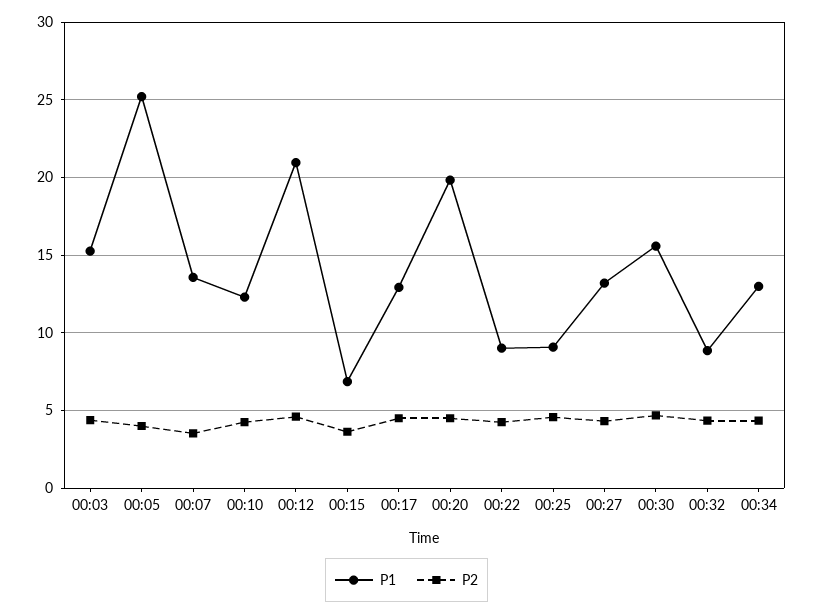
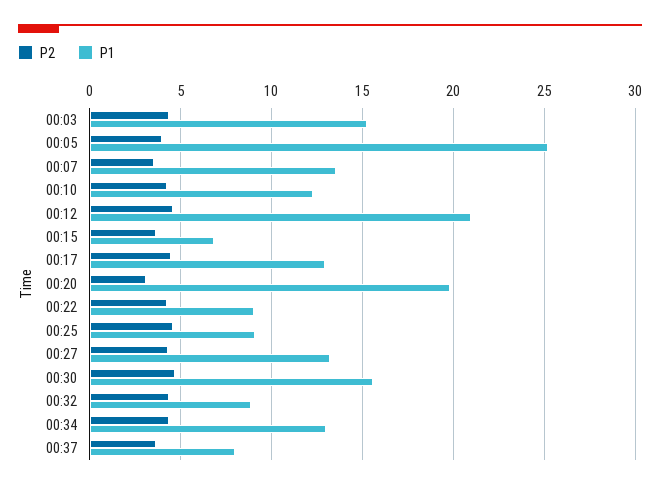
P2, 00:20: 4.5 -> 3
P2, 00:37: none -> 3.5
P1, 00:37: none -> 8

